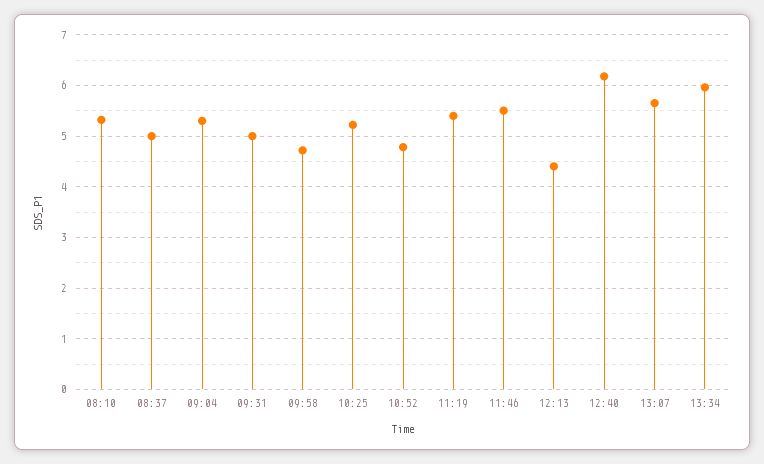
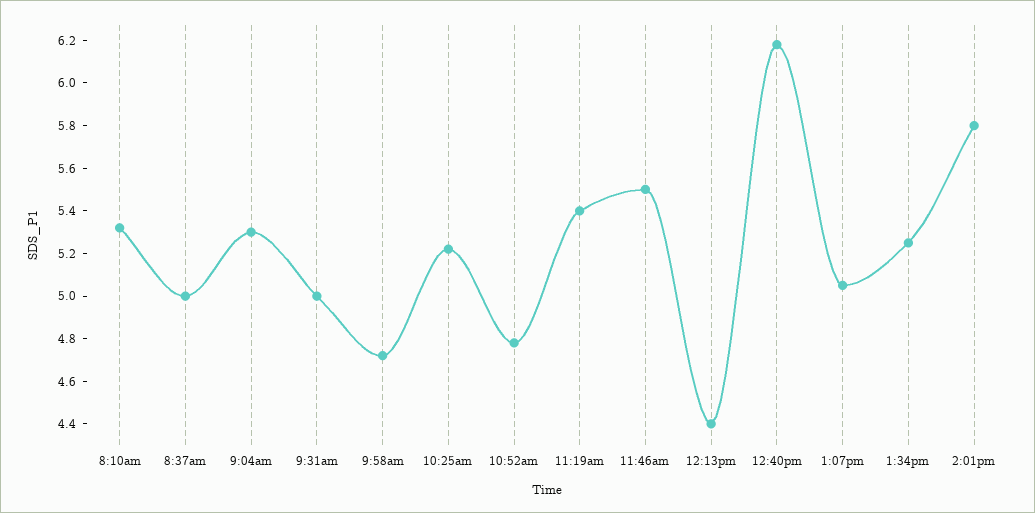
13:07: 5.6 -> 5.05
13:34: 6 -> 5.25
2:01pm: none -> 5.8

